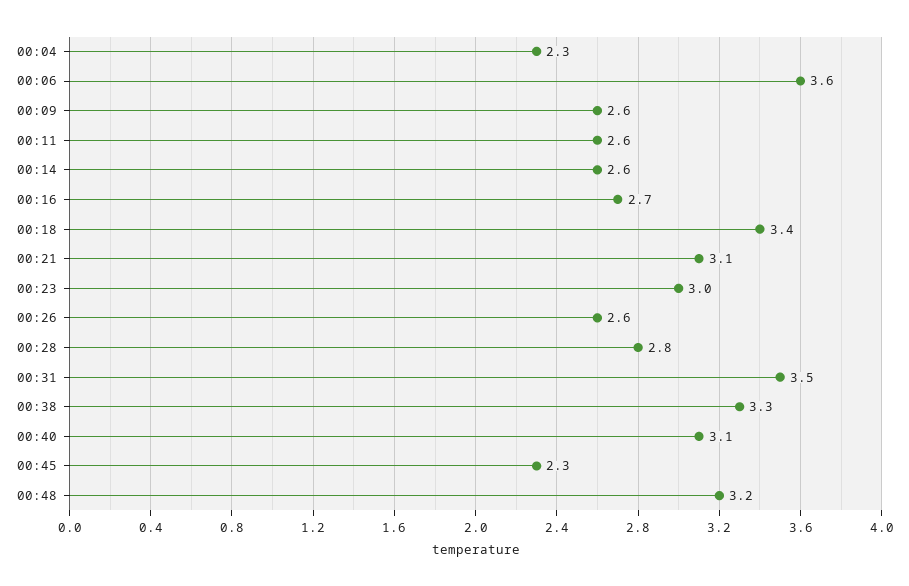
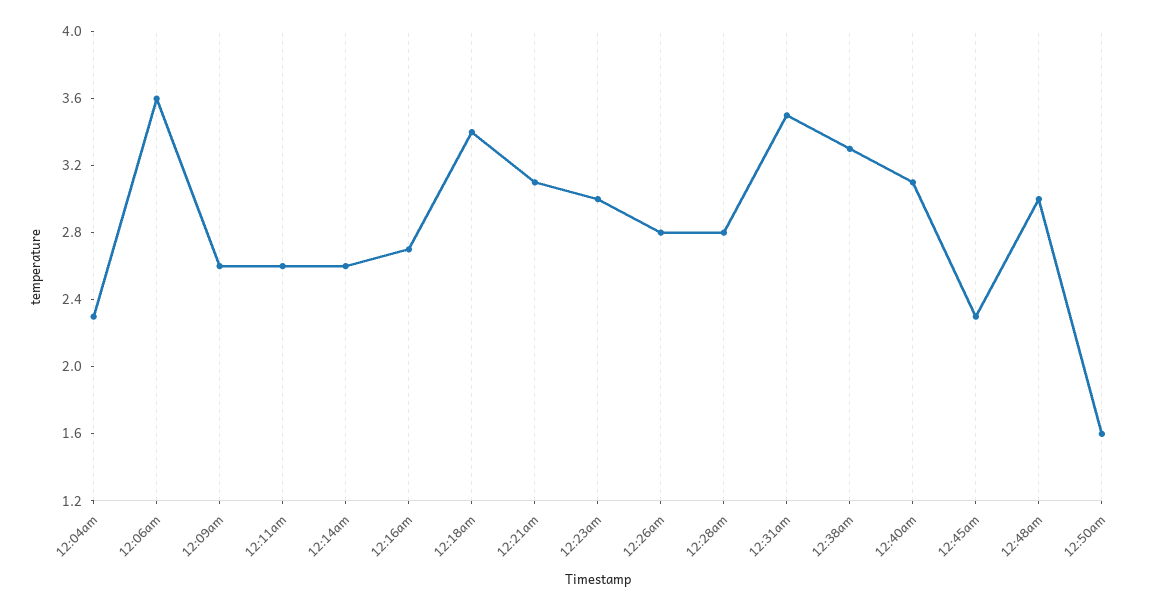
00:26: 2.6 -> 2.8
00:48: 3.2 -> 3
12:50am: none -> 1.6

